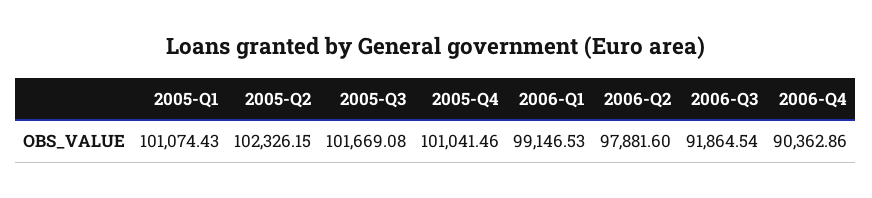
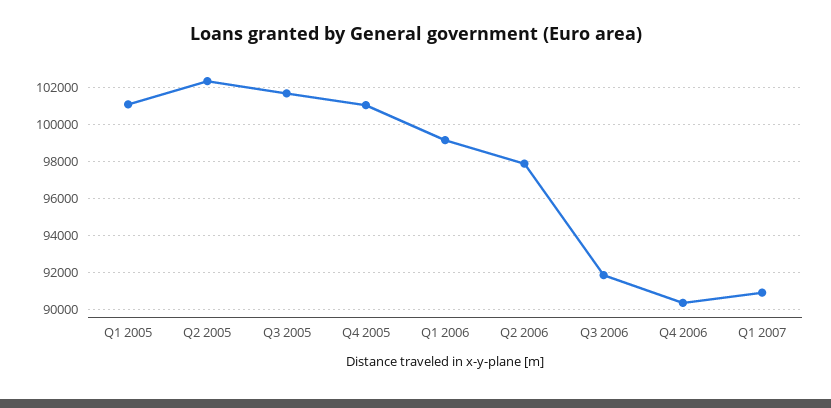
Q1 2007: none -> 91000

